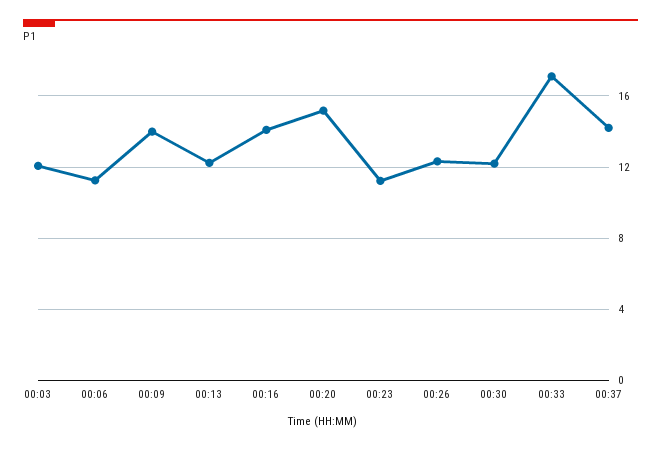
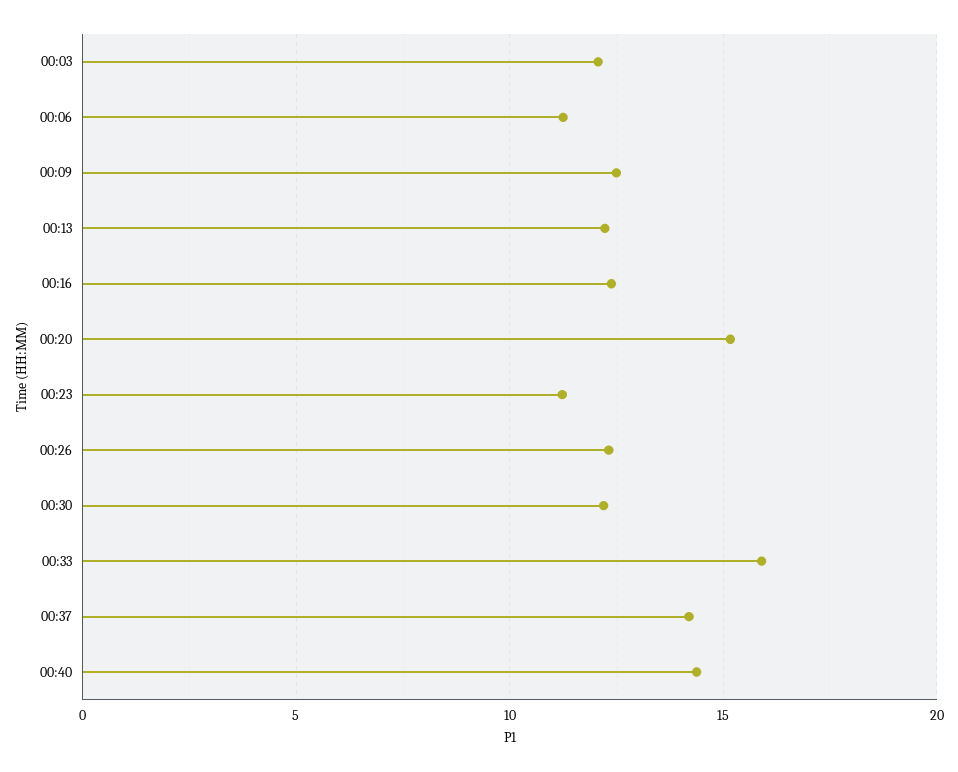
00:09: 14 -> 12.5
00:16: 14 -> 12.5
00:33: 17 -> 16
00:40: none -> 14.5

